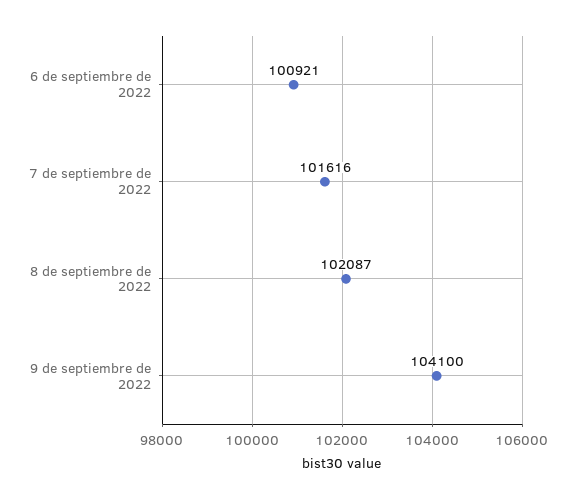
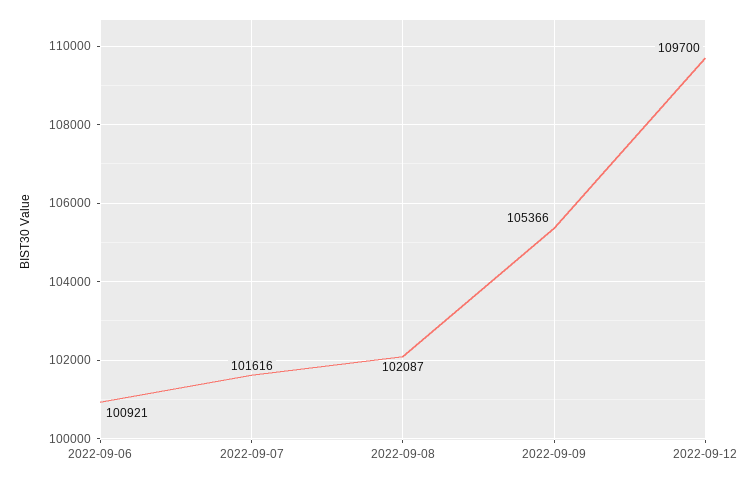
9 de septiembre de 2022: 104100 -> 105366
2022-09-12: none -> 109700

